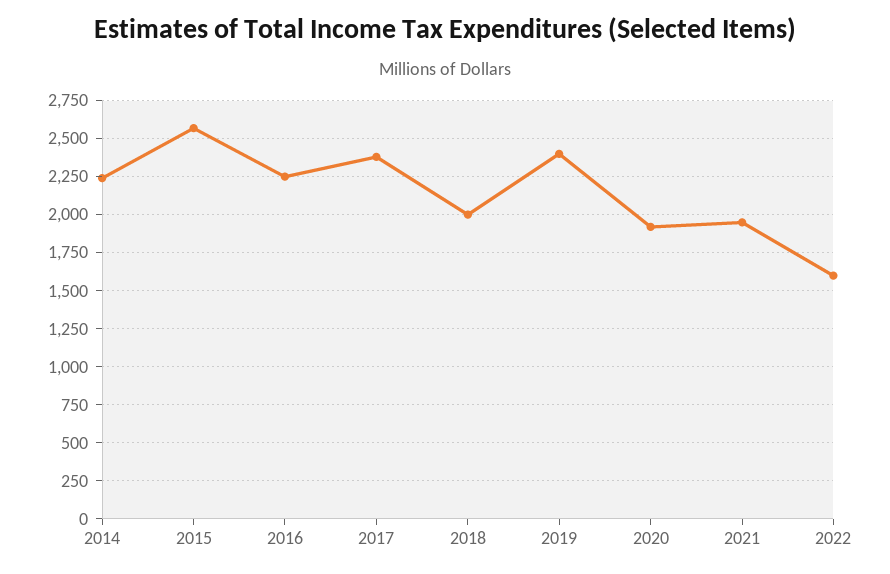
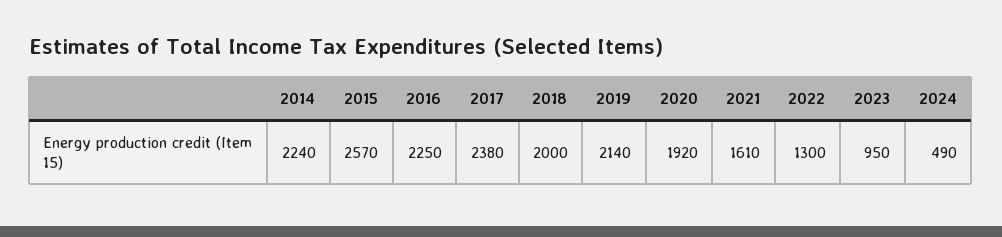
2019: 2400 -> 2140
2021: 1950 -> 1610
2022: 1600 -> 1300
2023: none -> 950
2024: none -> 490

